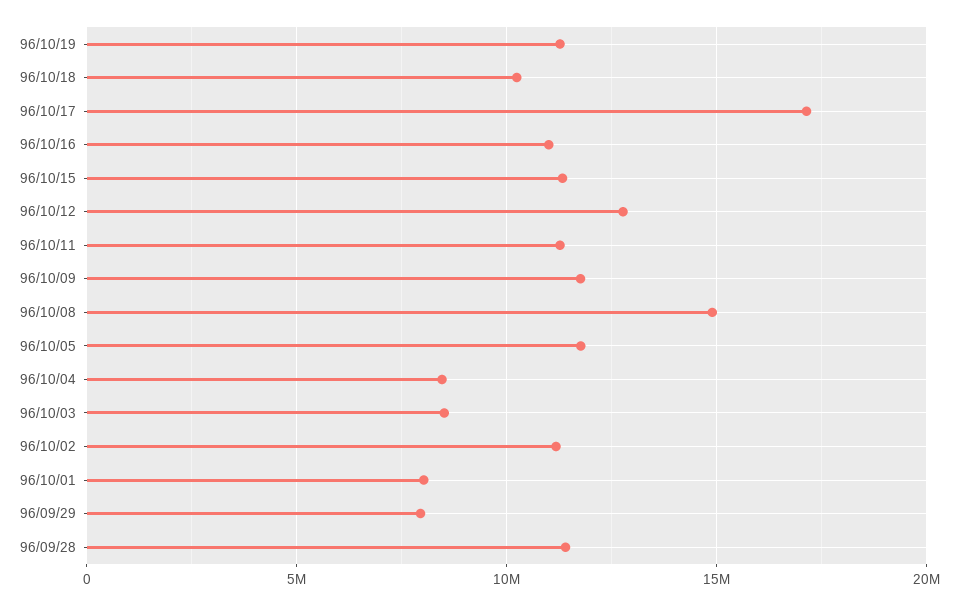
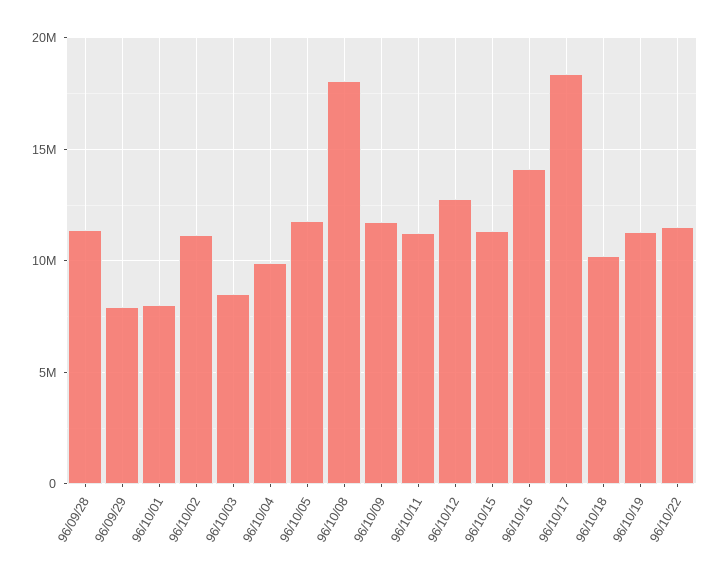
96/10/17: 17000000 -> 18500000
96/10/16: 11000000 -> 14000000
96/10/08: 15000000 -> 18000000
96/10/04: 8500000 -> 10000000
96/10/22: none -> 11500000

